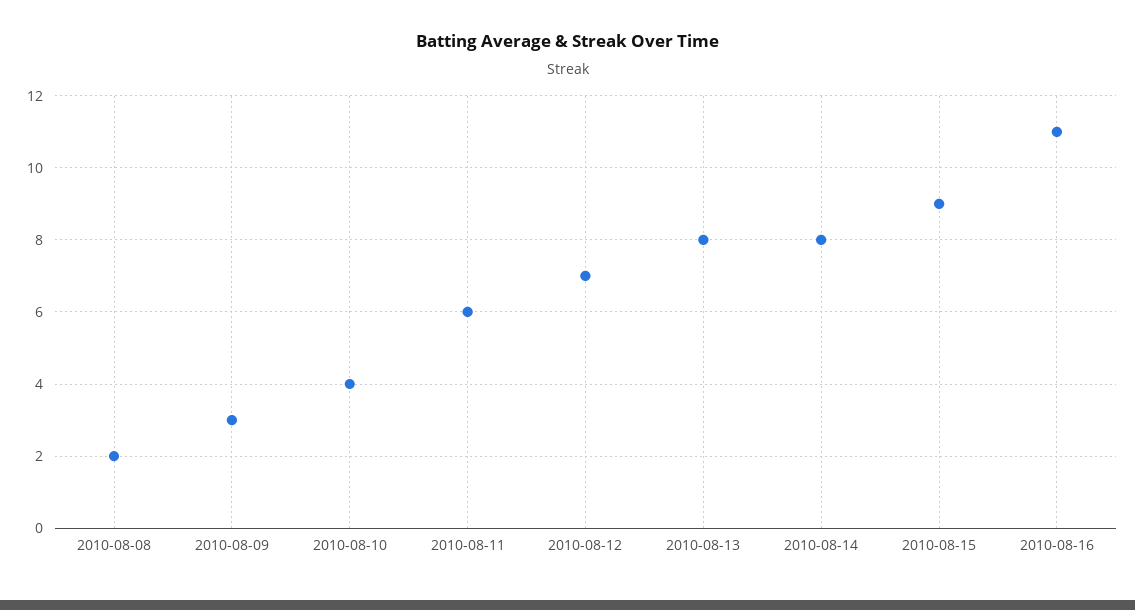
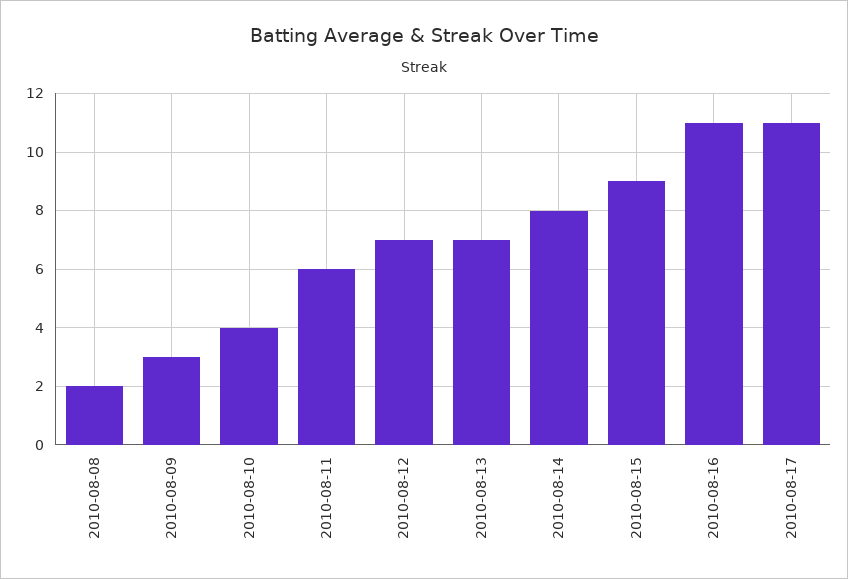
2010-08-13: 8 -> 7
2010-08-17: none -> 11

